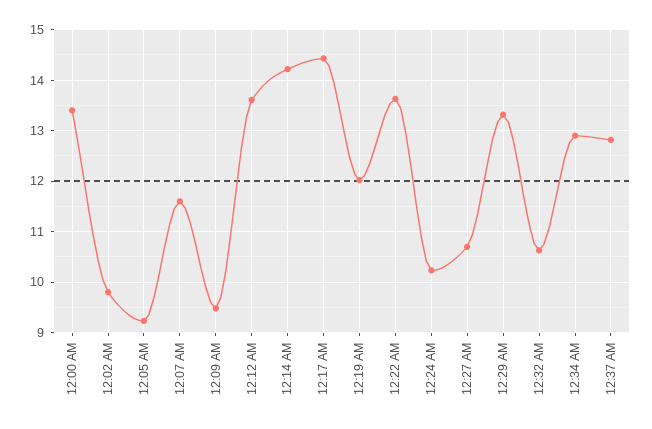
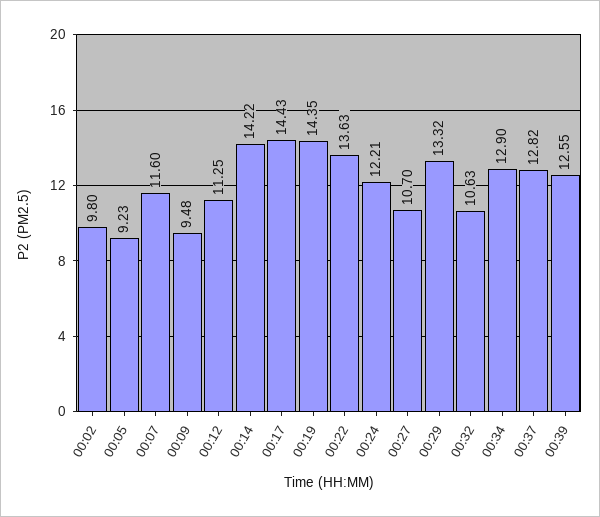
12:00 AM: 13.4 -> none
12:12 AM: 13.6 -> 11.25
12:19 AM: 12 -> 14.35
12:24 AM: 10.2 -> 12.21
00:39: none -> 12.55

